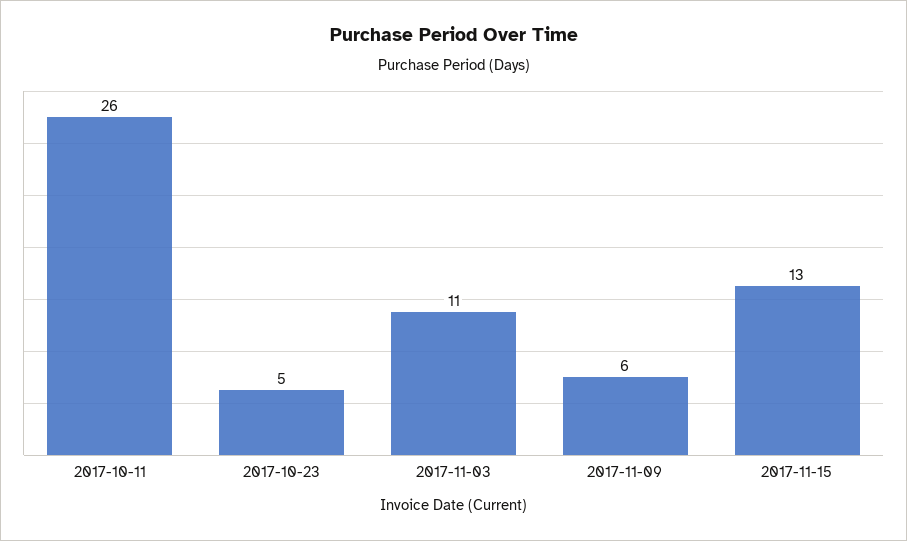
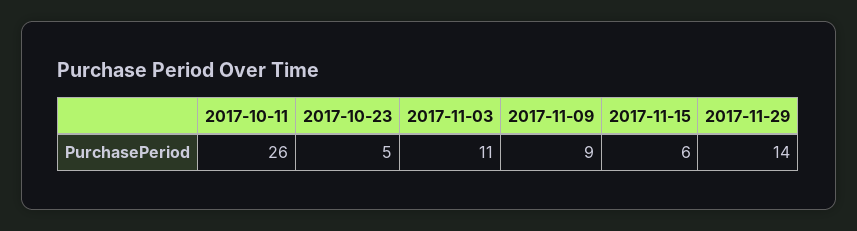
2017-11-09: 6 -> 9
2017-11-15: 13 -> 6
2017-11-29: none -> 14

